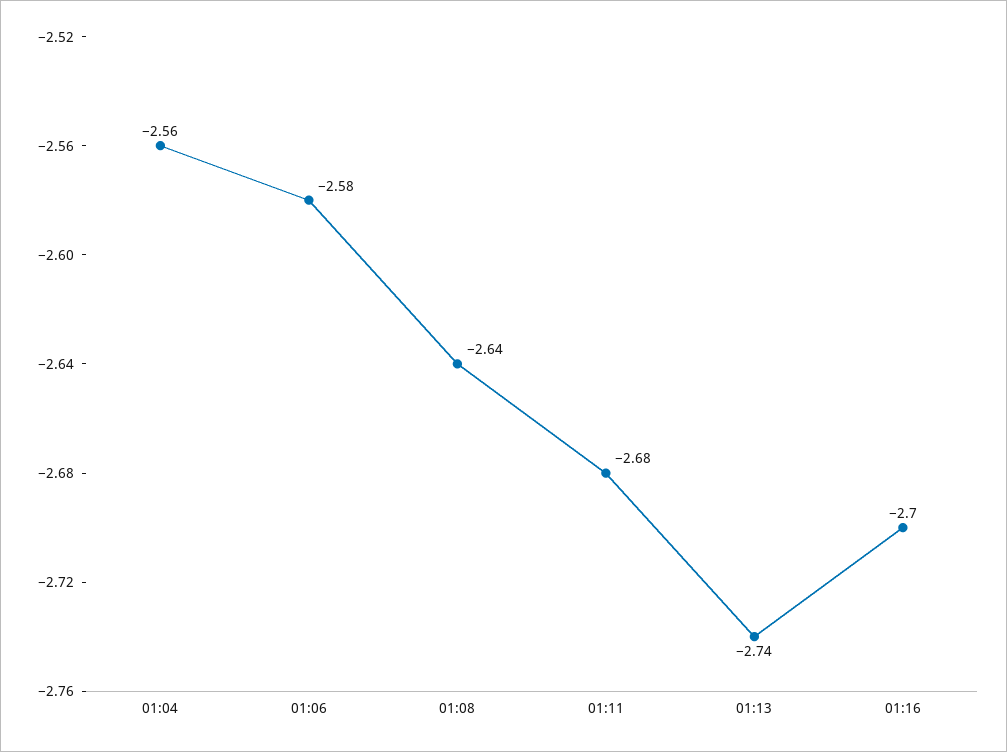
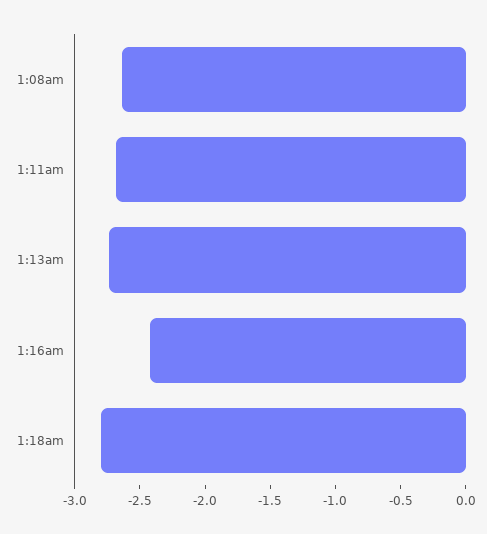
01:04: -2.56 -> none
01:06: -2.58 -> none
01:16: -2.7 -> -2.4
1:18am: none -> -2.8

